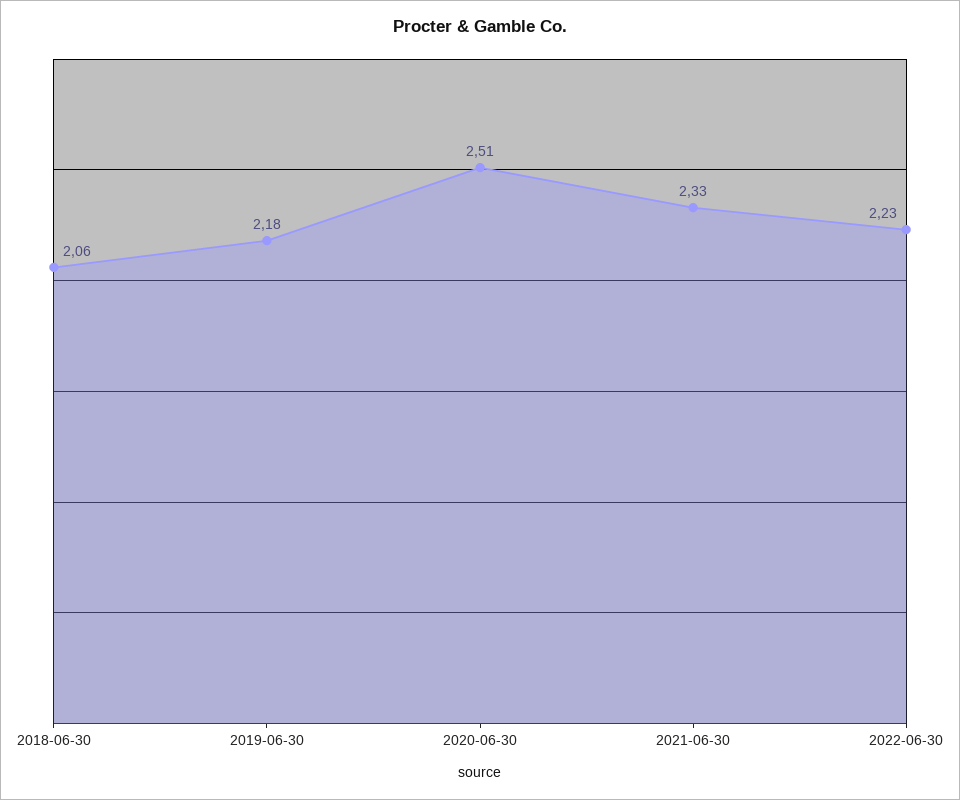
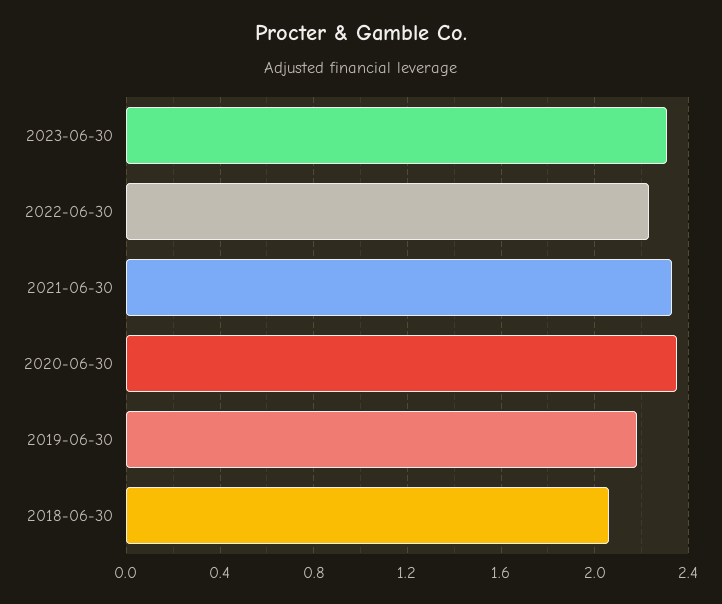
2020-06-30: 2.51 -> 2.35
2023-06-30: none -> 2.3

